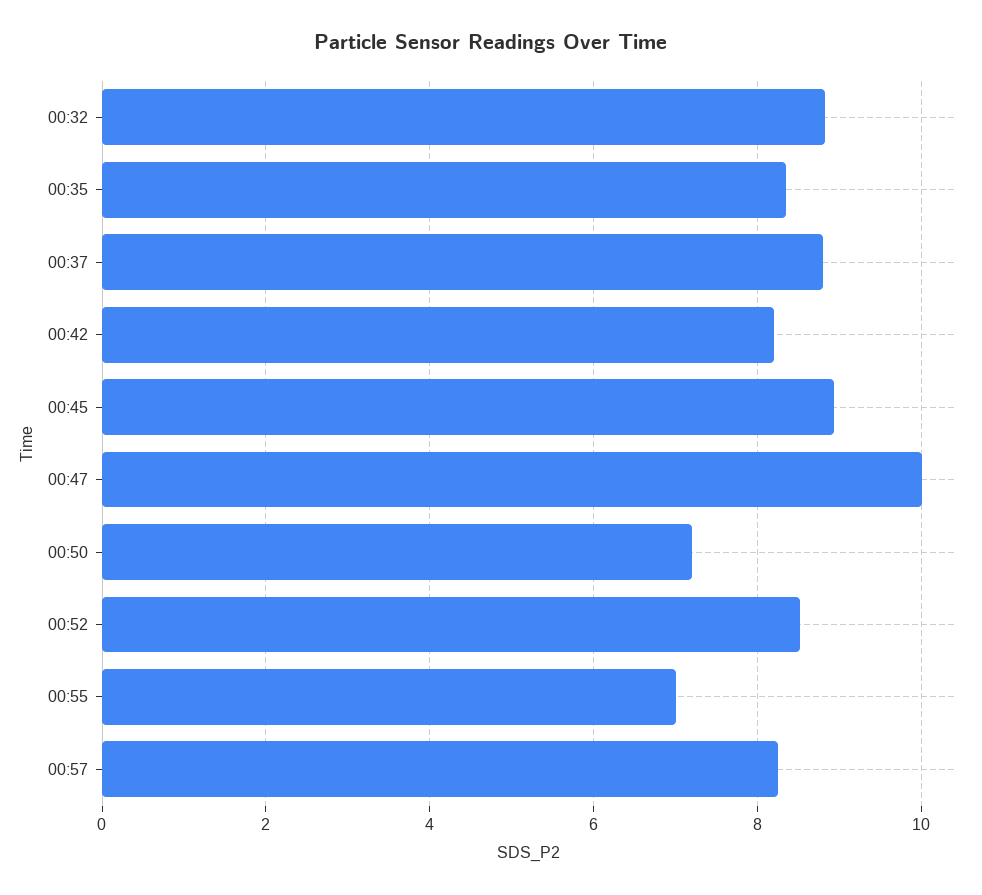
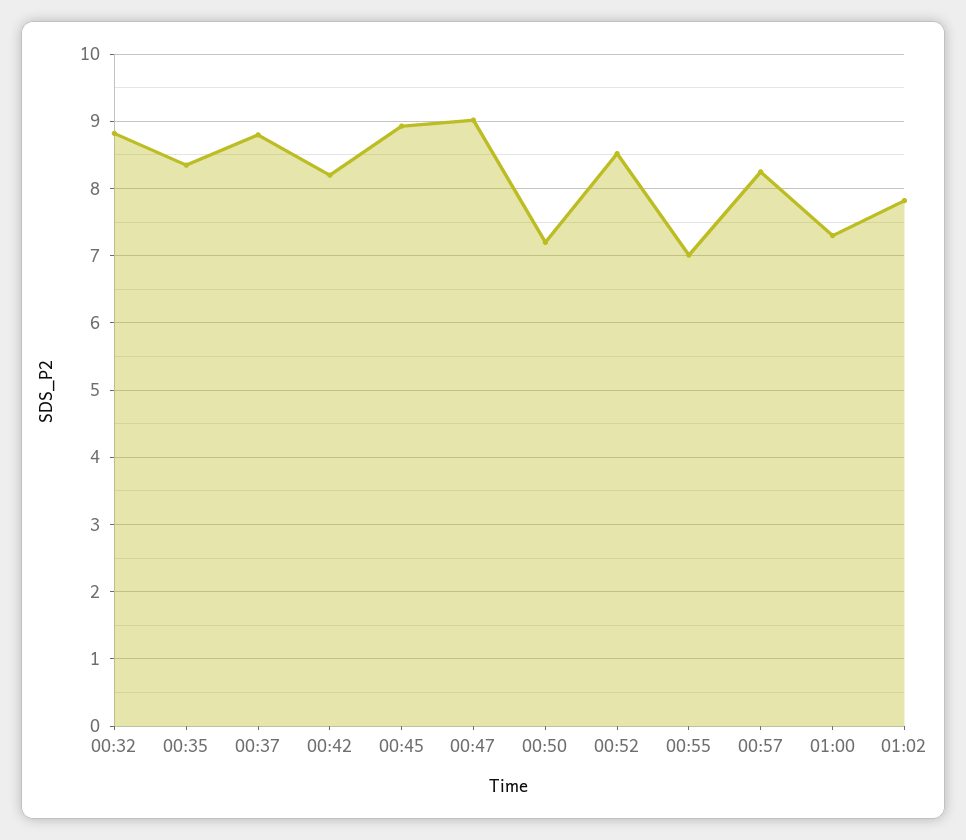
00:47: 10 -> 9
01:00: none -> 7.3
01:02: none -> 7.8

